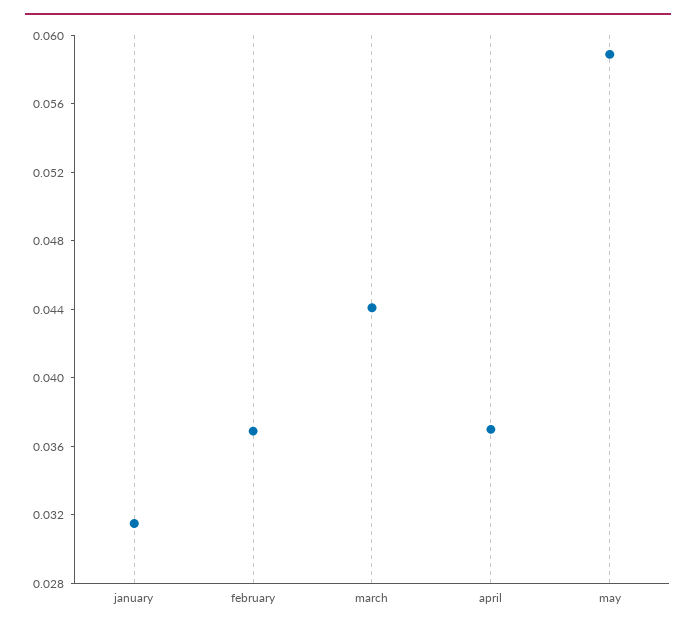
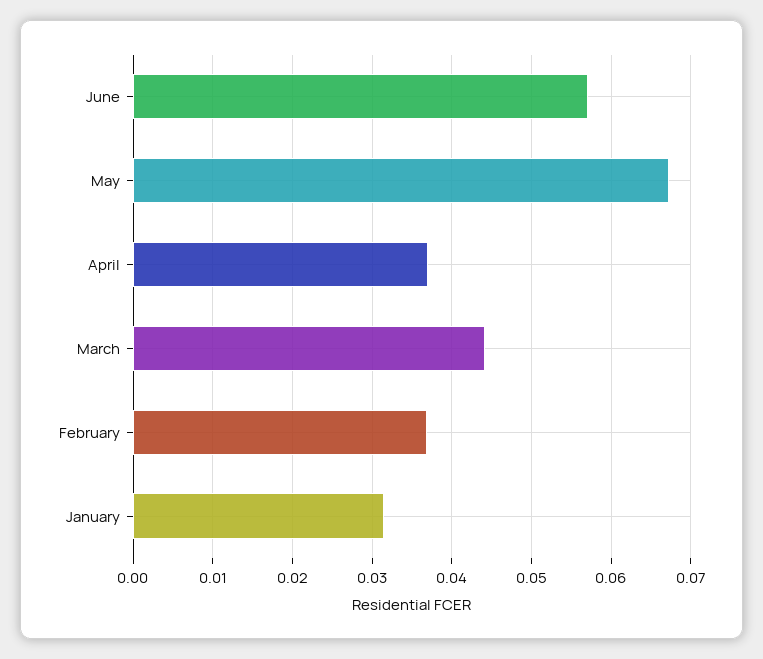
may: 0.059 -> 0.067
June: none -> 0.057

